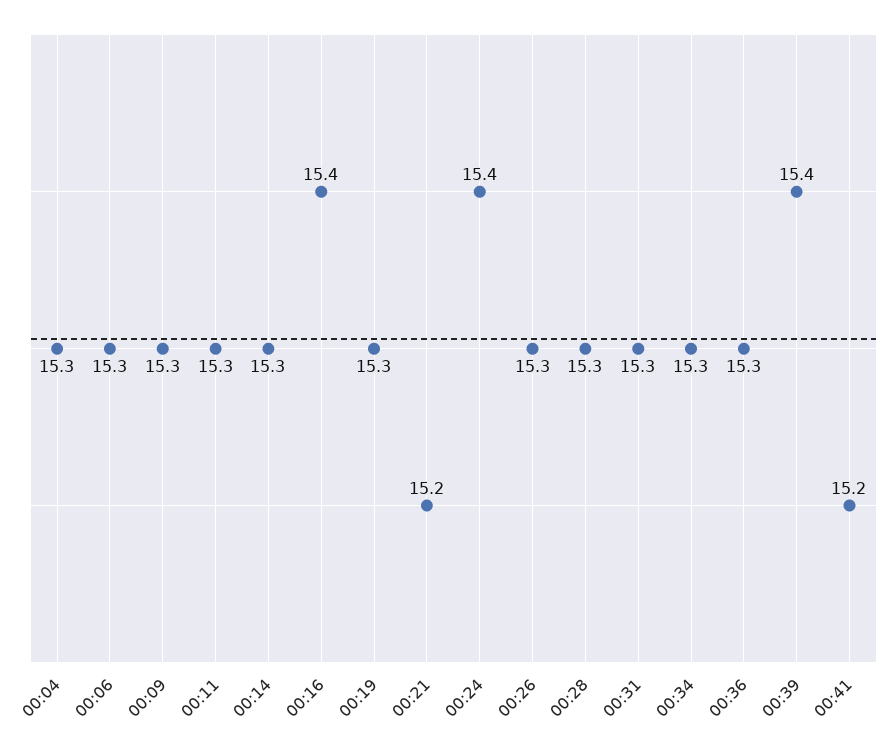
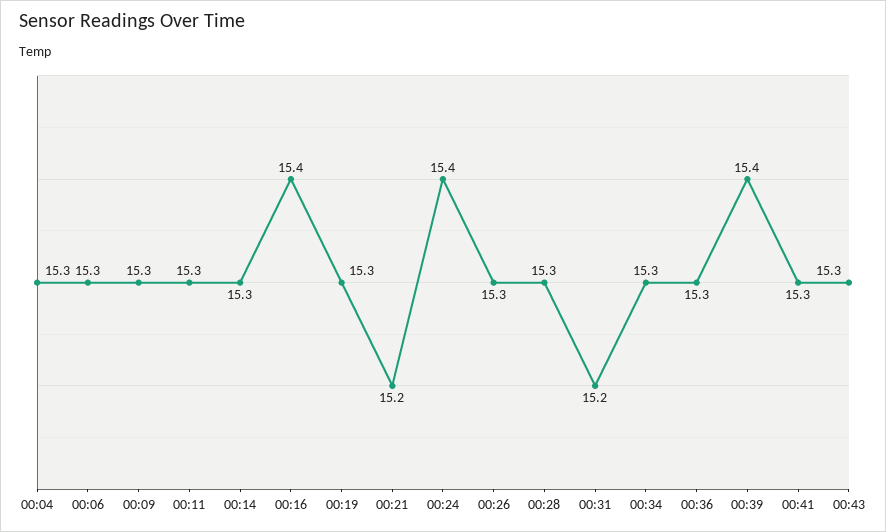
00:31: 15.3 -> 15.2
00:41: 15.2 -> 15.3
00:43: none -> 15.3

